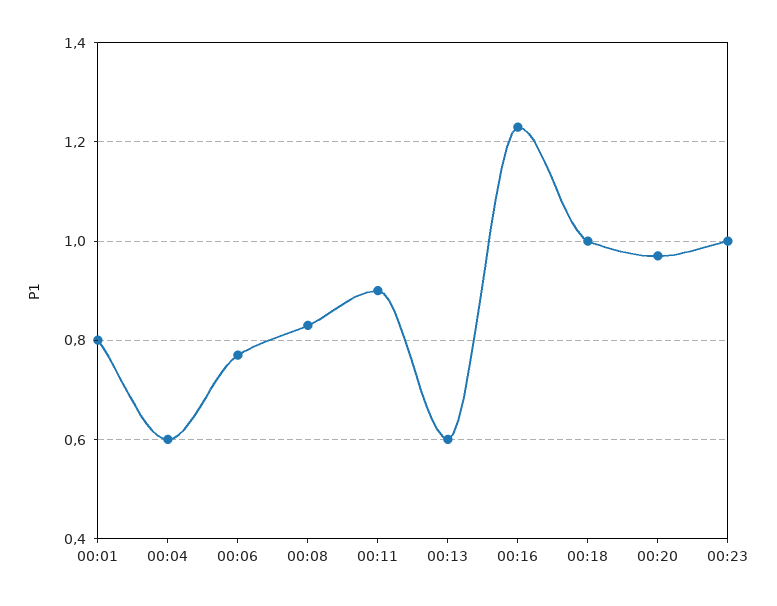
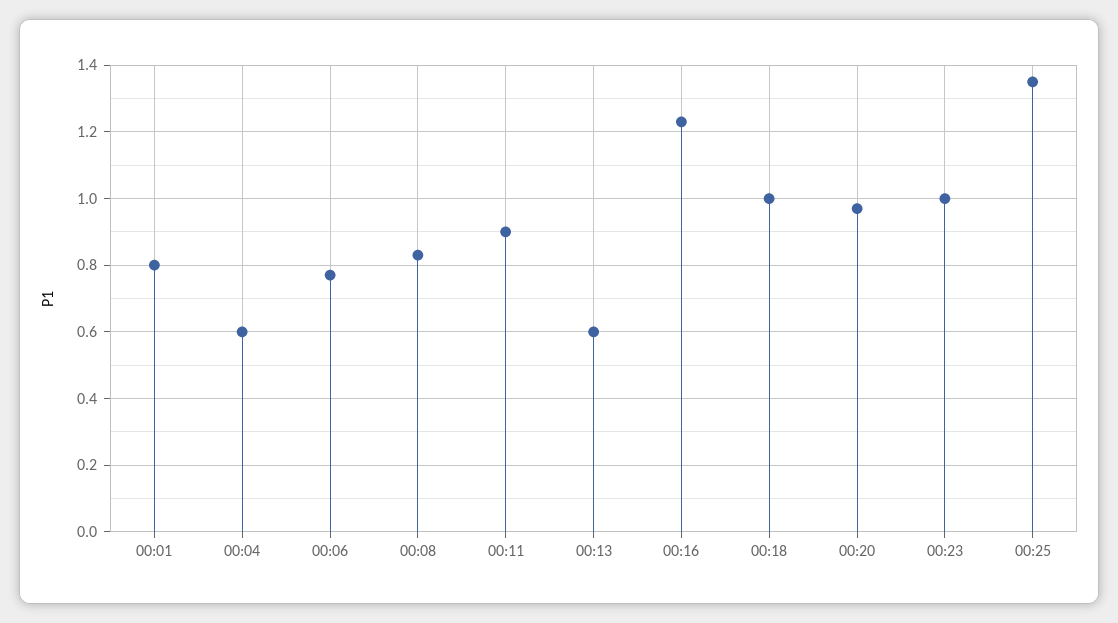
00:25: none -> 1.35

